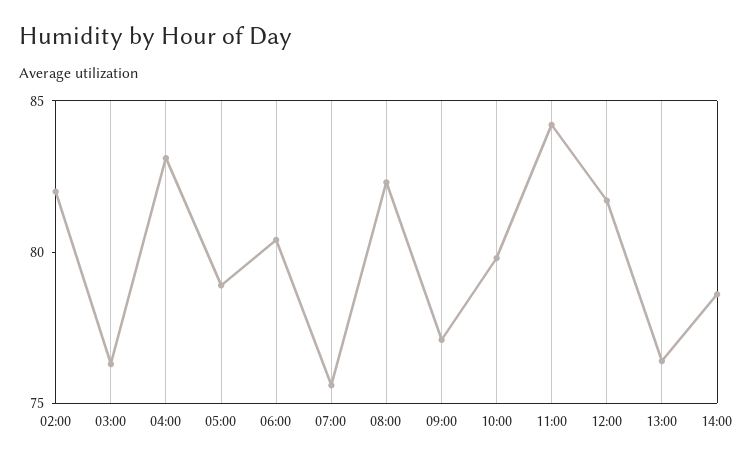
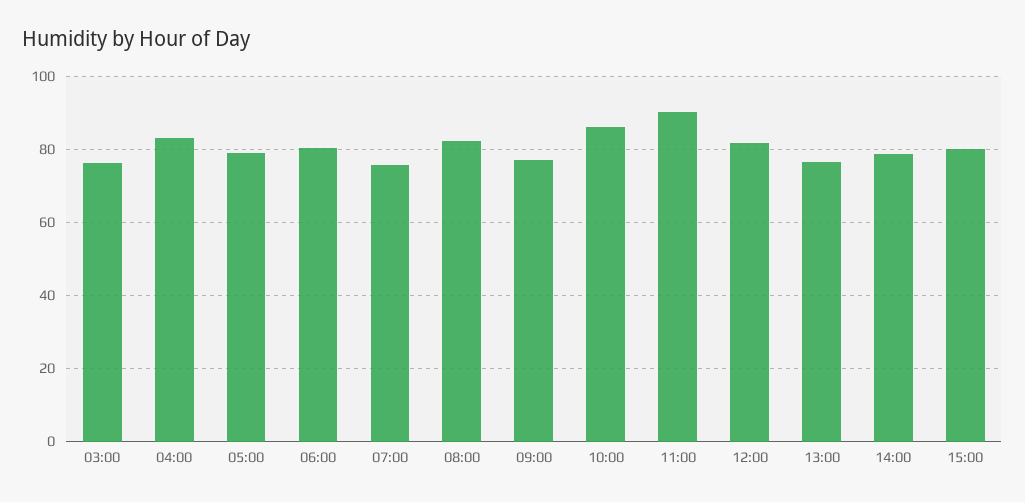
02:00: 82 -> none
10:00: 80 -> 86
11:00: 84 -> 90
15:00: none -> 80

